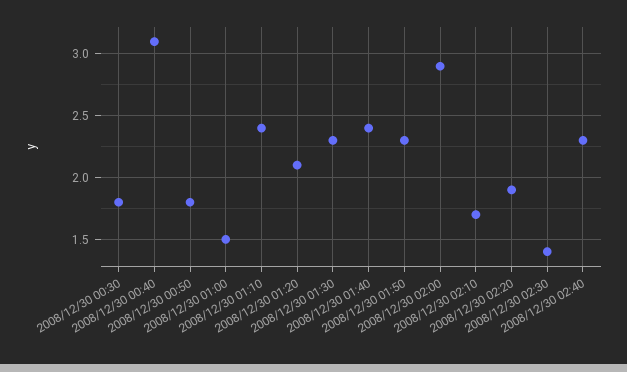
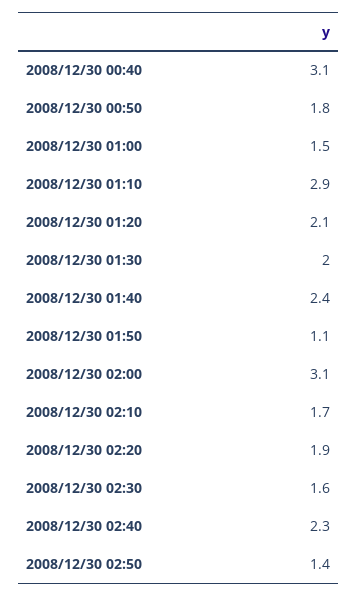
2008/12/30 00:30: 1.8 -> none
2008/12/30 01:10: 2.4 -> 2.9
2008/12/30 01:30: 2.3 -> 2
2008/12/30 01:50: 2.3 -> 1.1
2008/12/30 02:00: 2.9 -> 3.1
2008/12/30 02:30: 1.4 -> 1.6
2008/12/30 02:50: none -> 1.4

